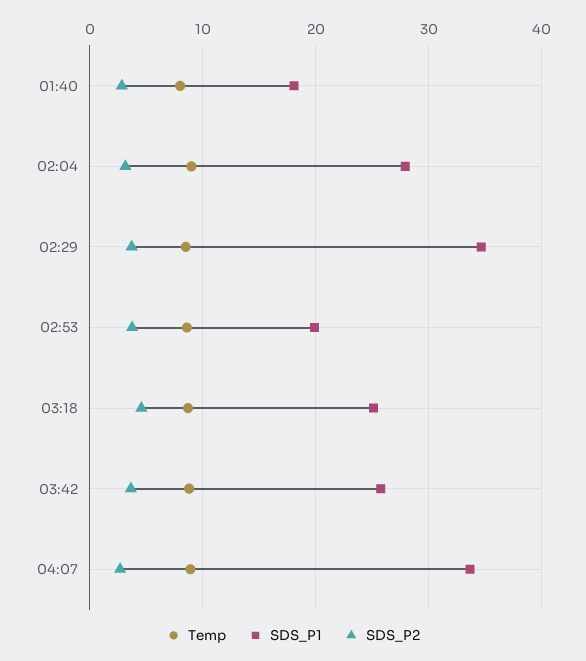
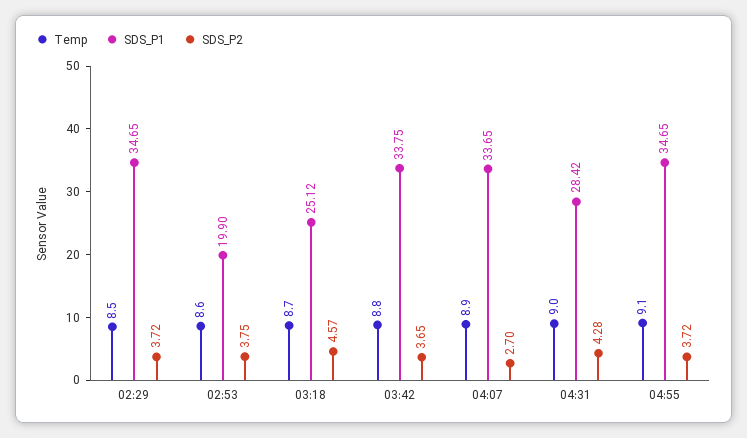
Temp, 01:40: 8 -> none
SDS_P1, 01:40: 18 -> none
SDS_P2, 01:40: 3 -> none
Temp, 02:04: 9 -> none
SDS_P1, 02:04: 28 -> none
SDS_P2, 02:04: 3 -> none
SDS_P1, 03:42: 26 -> 33.75
Temp, 04:31: none -> 9
SDS_P1, 04:31: none -> 28.42
SDS_P2, 04:31: none -> 4.28
Temp, 04:55: none -> 9.1
SDS_P1, 04:55: none -> 34.65
SDS_P2, 04:55: none -> 3.72

